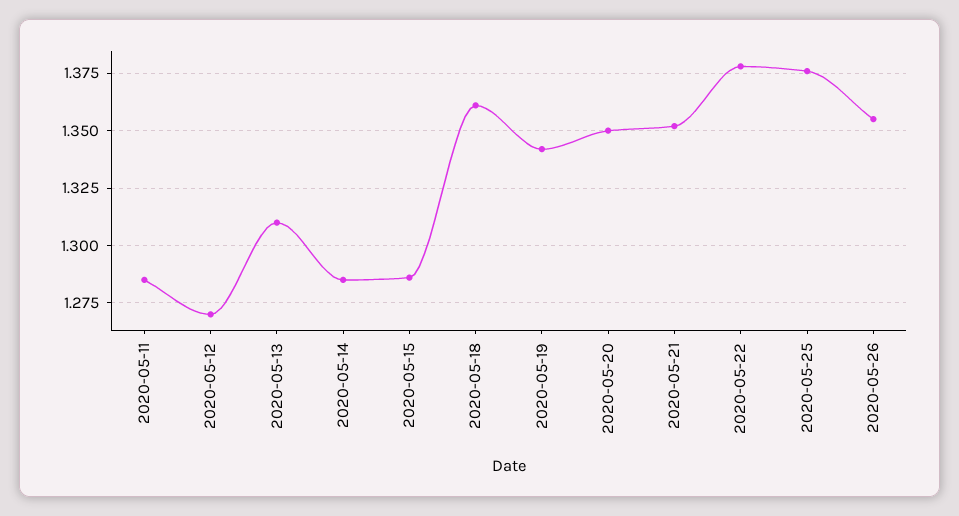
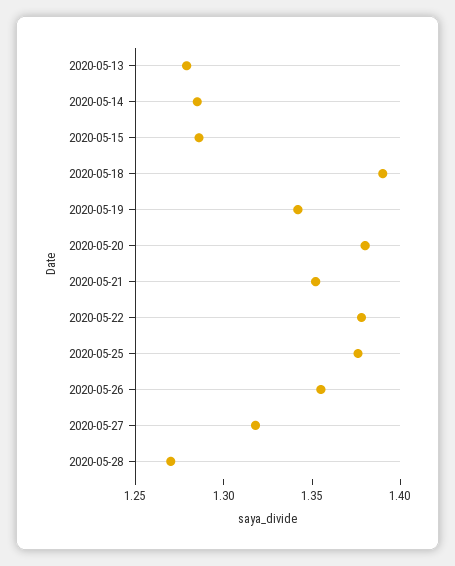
2020-05-11: 1.285 -> none
2020-05-12: 1.27 -> none
2020-05-13: 1.31 -> 1.28
2020-05-18: 1.36 -> 1.39
2020-05-20: 1.35 -> 1.38
2020-05-27: none -> 1.32
2020-05-28: none -> 1.27

